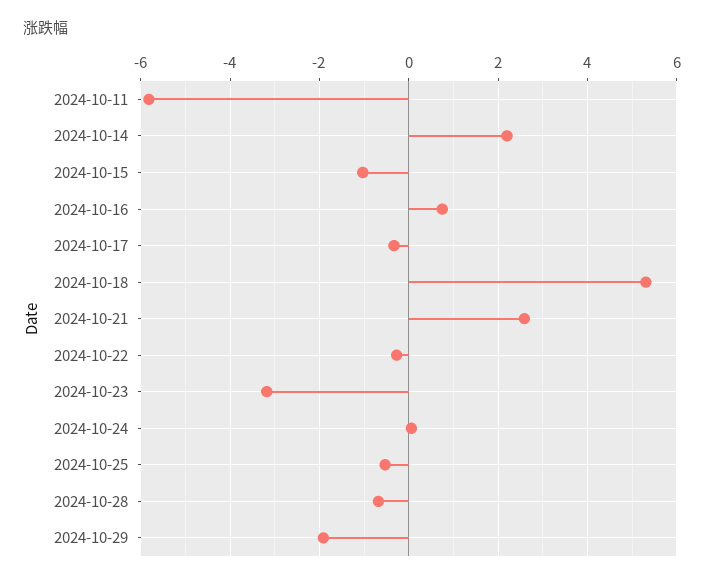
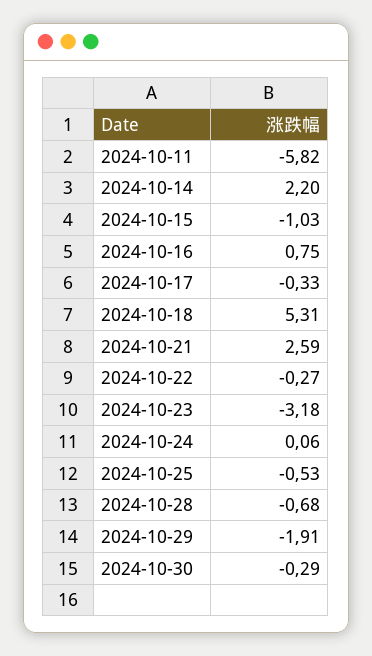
2024-10-30: none -> -0.29

